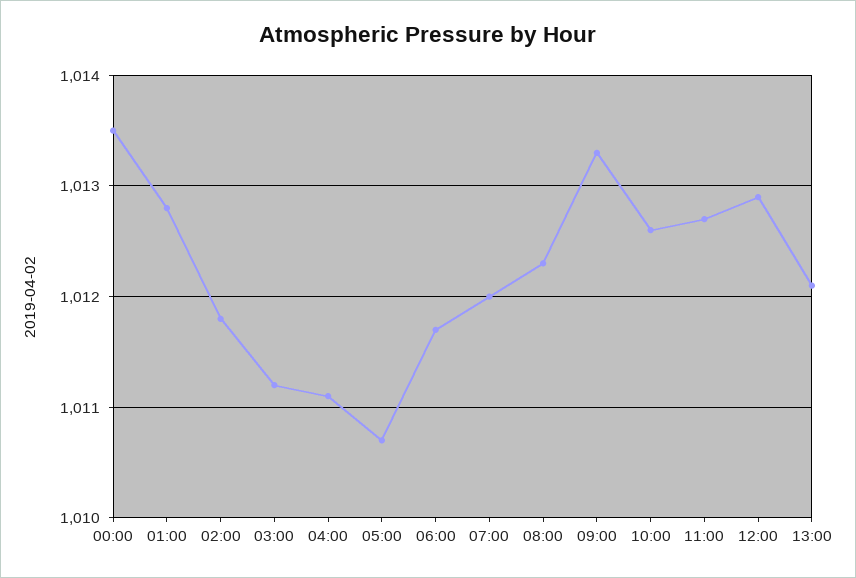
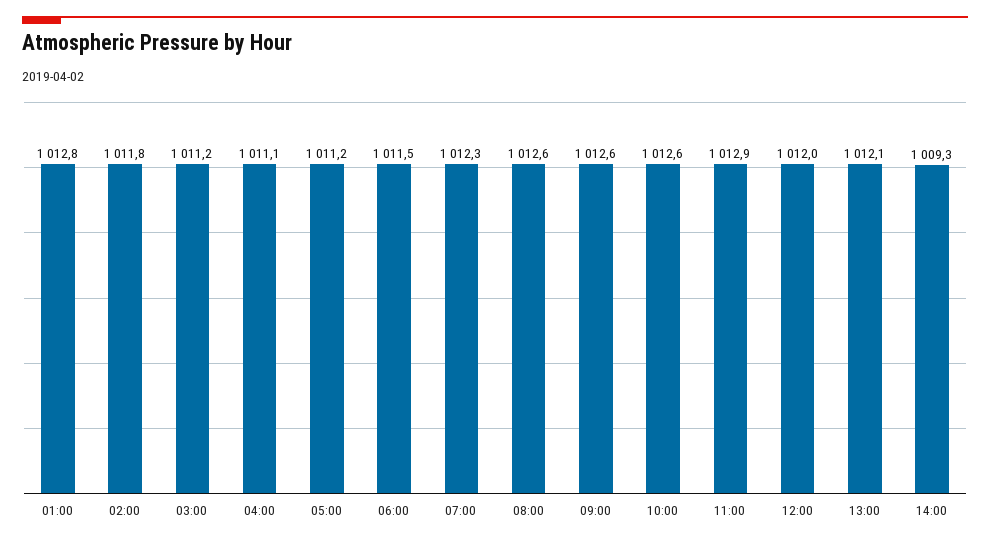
00:00: 1013.5 -> none
05:00: 1010.7 -> 1011.2
06:00: 1011.7 -> 1011.5
07:00: 1012 -> 1012.3
08:00: 1012.3 -> 1012.6
09:00: 1013.3 -> 1012.6
11:00: 1012.7 -> 1012.9
12:00: 1012.9 -> 1012
14:00: none -> 1009.3

